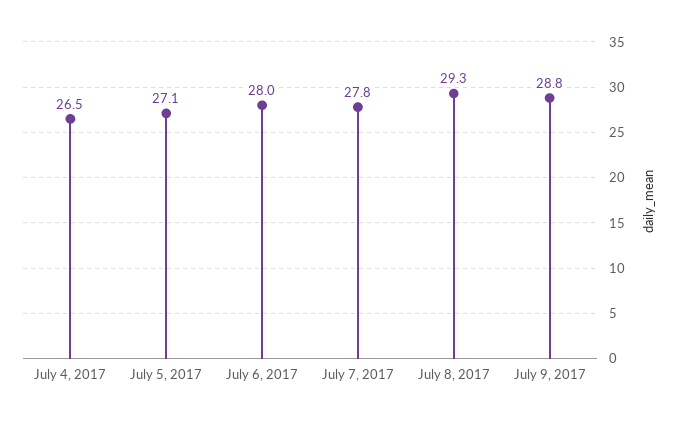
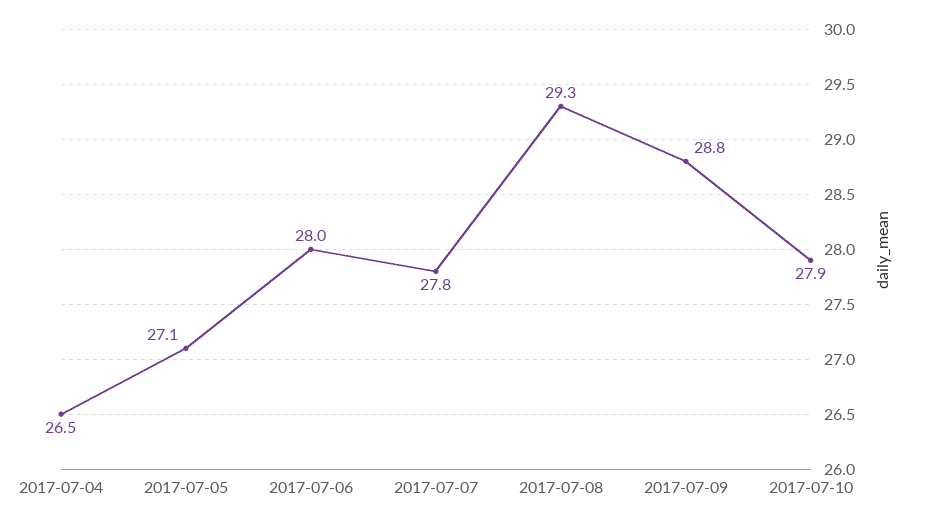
2017-07-10: none -> 27.9

